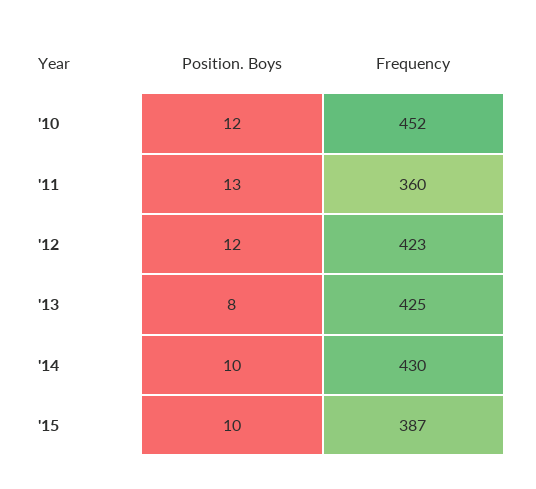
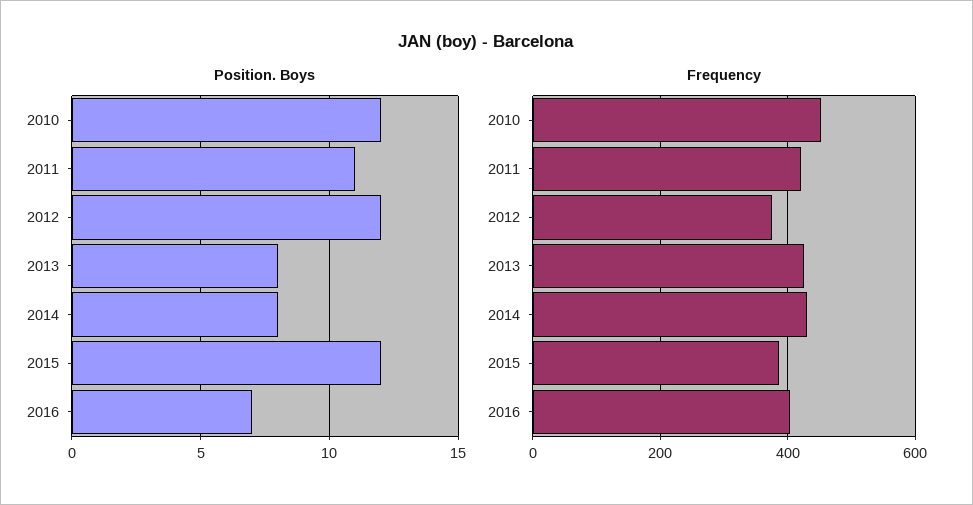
Position. Boys, '11: 13 -> 11
Frequency, '11: 360 -> 420
Frequency, '12: 423 -> 380
Position. Boys, '14: 10 -> 8
Position. Boys, '15: 10 -> 12
Position. Boys, 2016: none -> 7
Frequency, 2016: none -> 400

